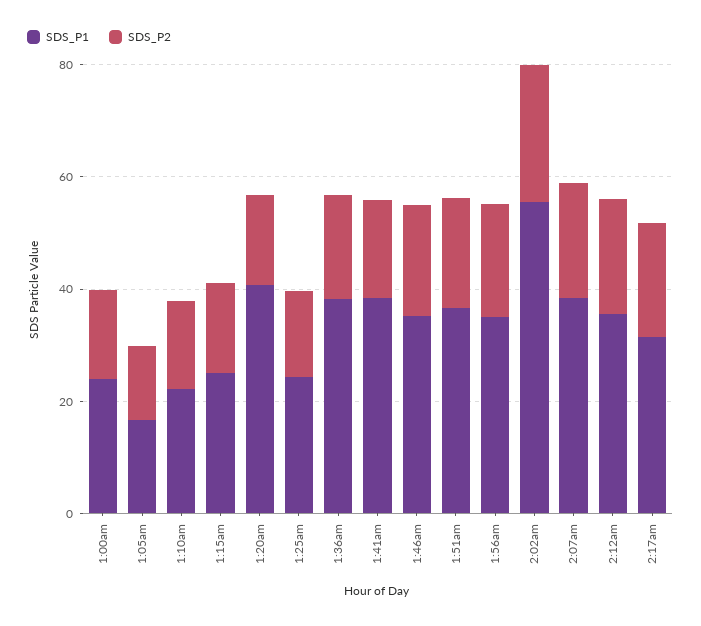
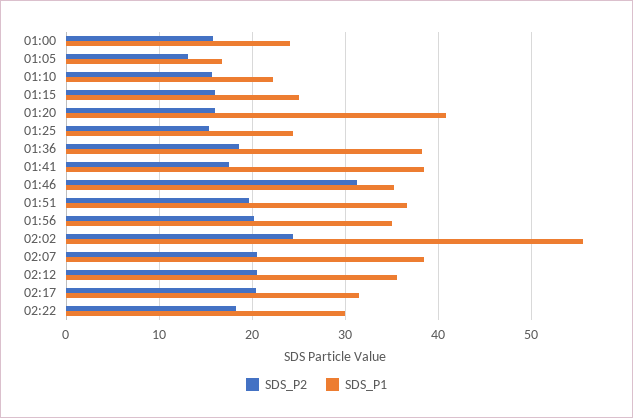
SDS_P2, 1:46am: 20 -> 31
SDS_P2, 02:22: none -> 18
SDS_P1, 02:22: none -> 30

